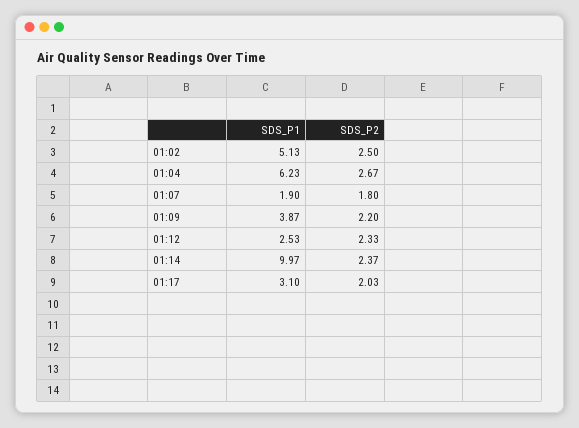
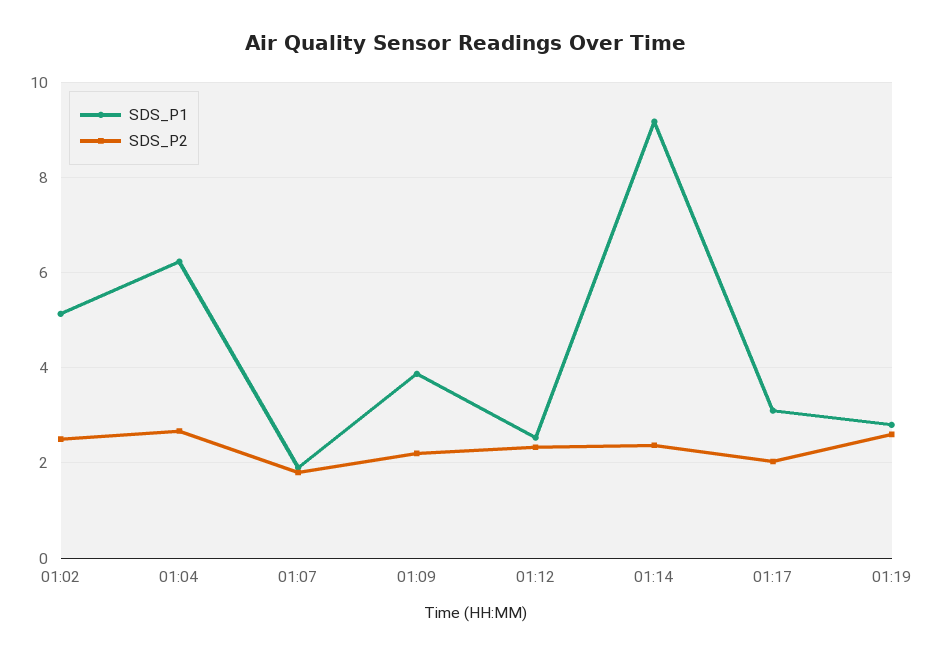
SDS_P1, 01:14: 9.97 -> 9.2
SDS_P1, 01:19: none -> 2.8
SDS_P2, 01:19: none -> 2.6

